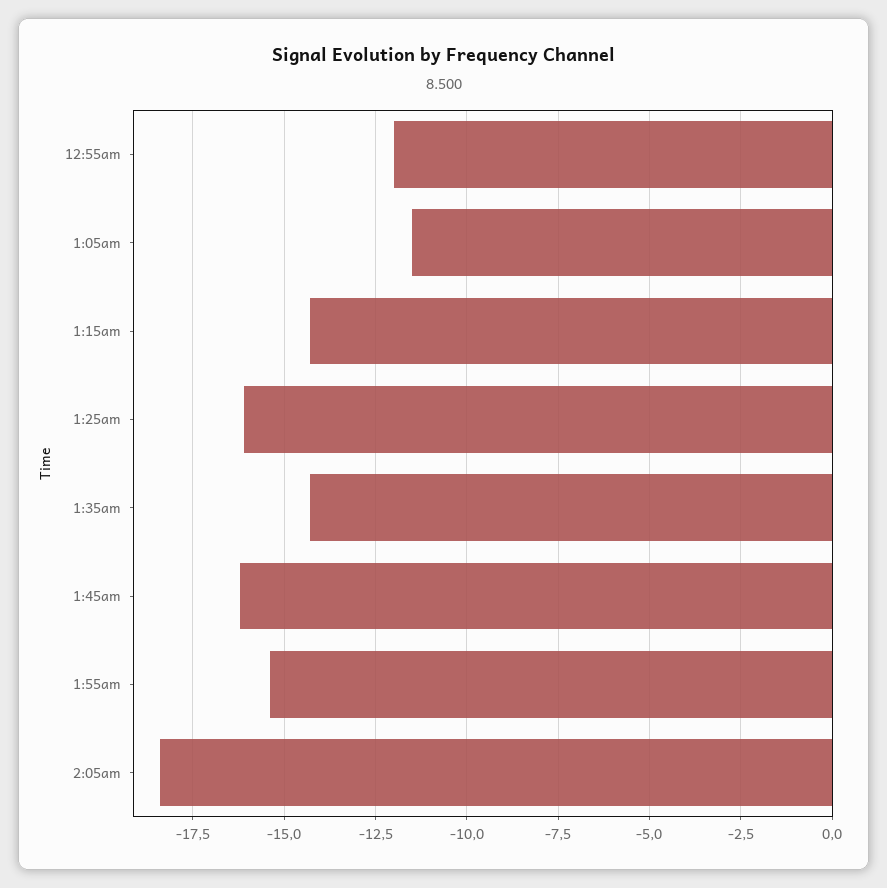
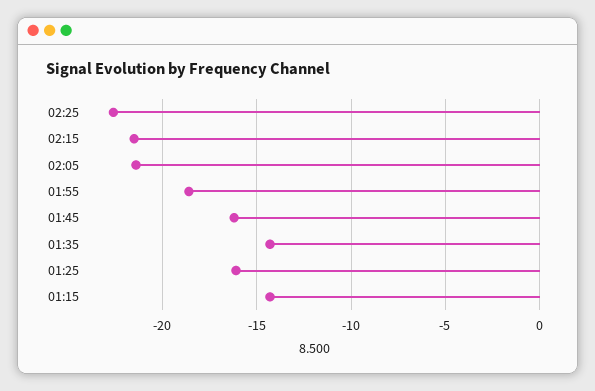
12:55am: -12 -> none
1:05am: -11.5 -> none
1:55am: -15.5 -> -18.5
2:05am: -18.5 -> -21.5
02:25: none -> -22.5
02:15: none -> -21.5

